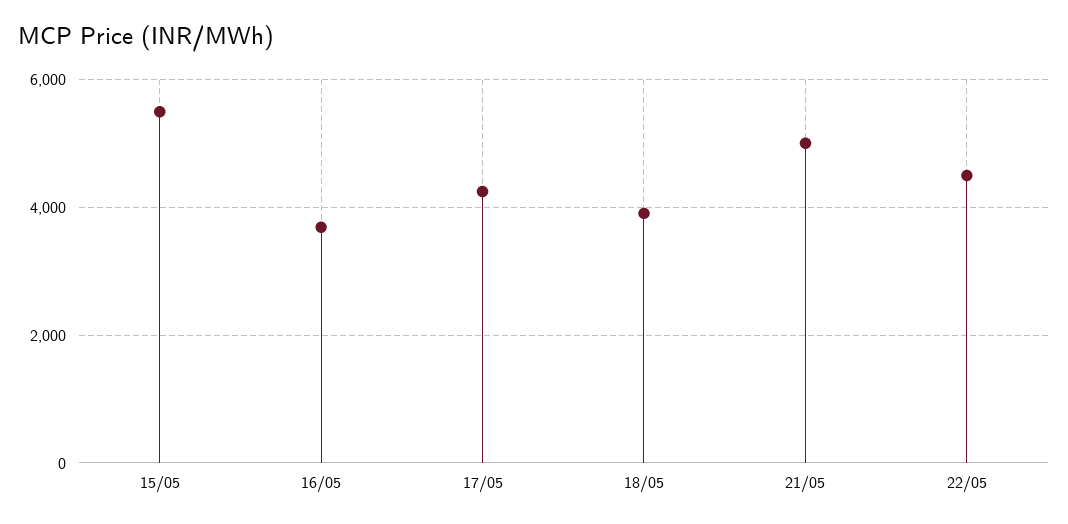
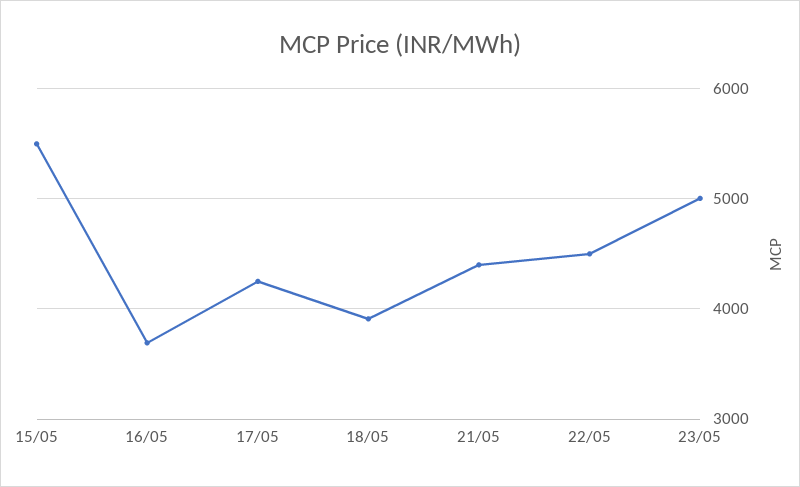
21/05: 5000 -> 4400
23/05: none -> 5000

